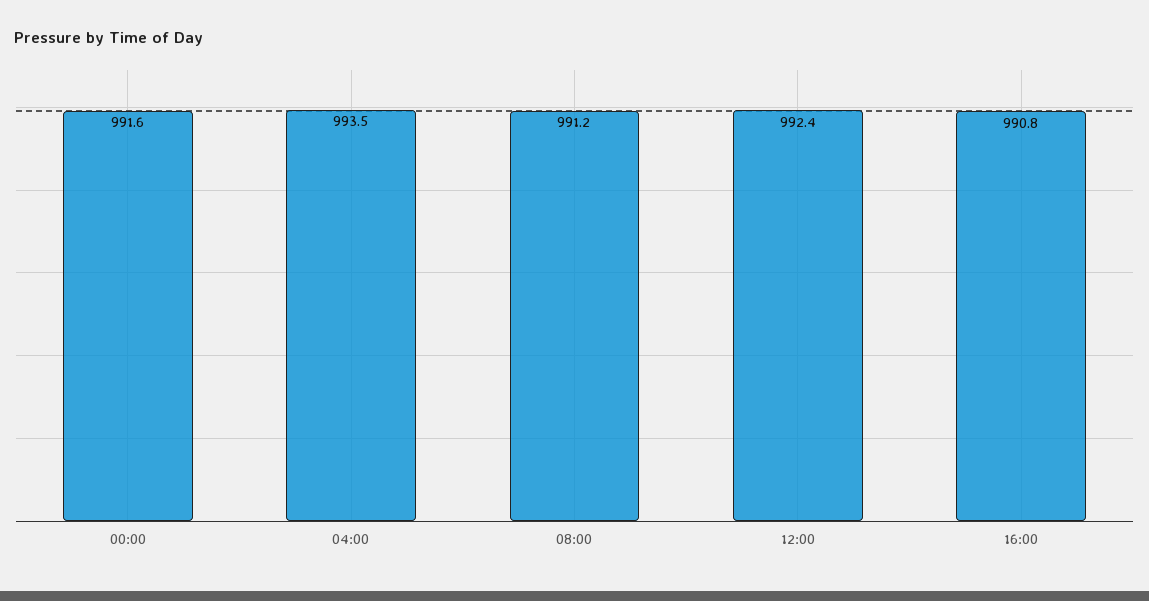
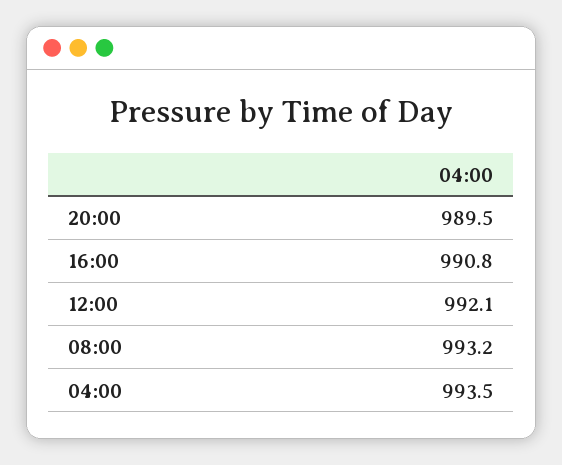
00:00: 991.6 -> none
08:00: 991.2 -> 993.2
12:00: 992.4 -> 992.1
20:00: none -> 989.5

